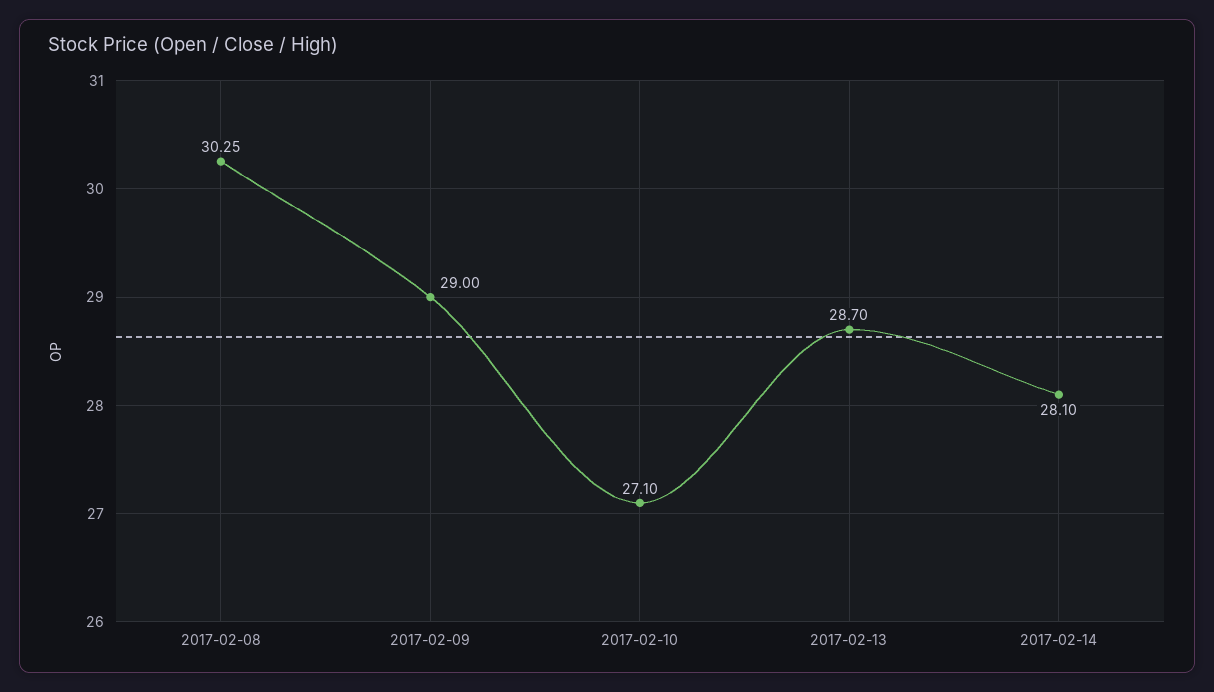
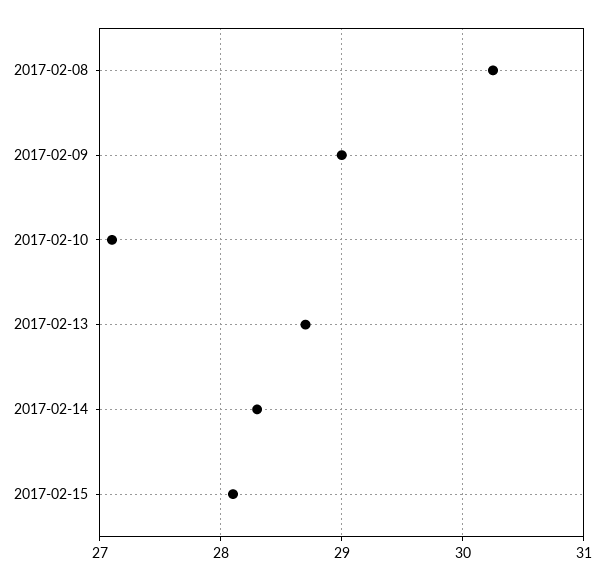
2017-02-14: 28.1 -> 28.3
2017-02-15: none -> 28.1

